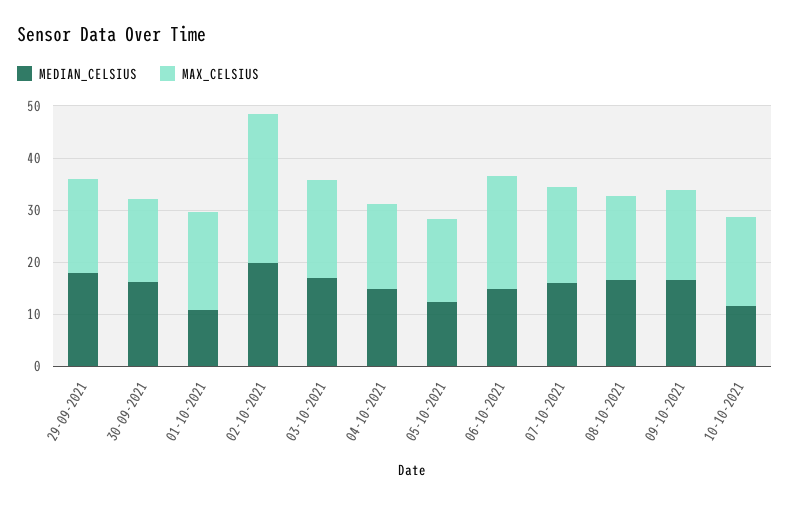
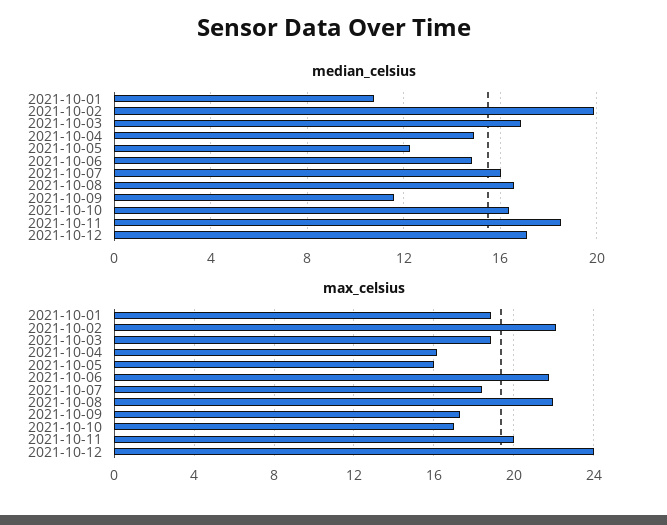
MEDIAN_CELSIUS, 29-09-2021: 18 -> none
MAX_CELSIUS, 29-09-2021: 18 -> none
MEDIAN_CELSIUS, 30-09-2021: 16 -> none
MAX_CELSIUS, 30-09-2021: 16 -> none
MAX_CELSIUS, 02-10-2021: 28 -> 22
MAX_CELSIUS, 08-10-2021: 16 -> 22
MEDIAN_CELSIUS, 09-10-2021: 16 -> 11.5
MEDIAN_CELSIUS, 10-10-2021: 12 -> 16.5
MEDIAN_CELSIUS, 2021-10-11: none -> 18.5
MEDIAN_CELSIUS, 2021-10-12: none -> 17
MAX_CELSIUS, 2021-10-11: none -> 20
MAX_CELSIUS, 2021-10-12: none -> 24

